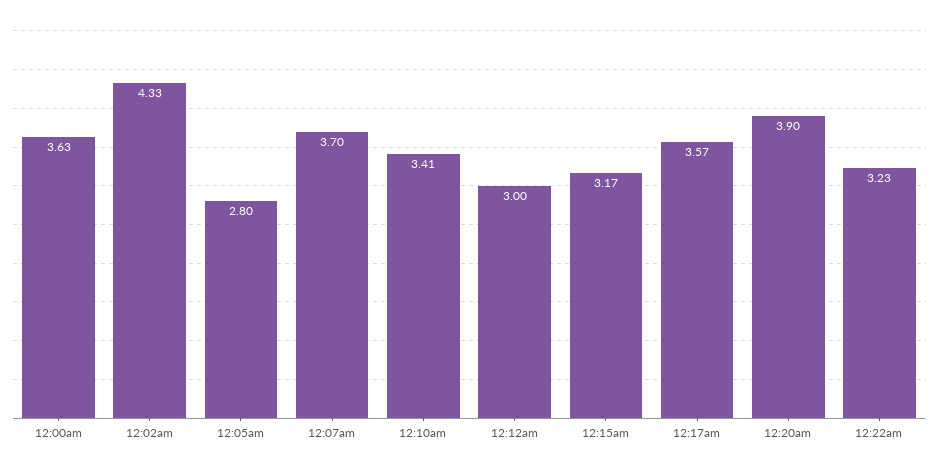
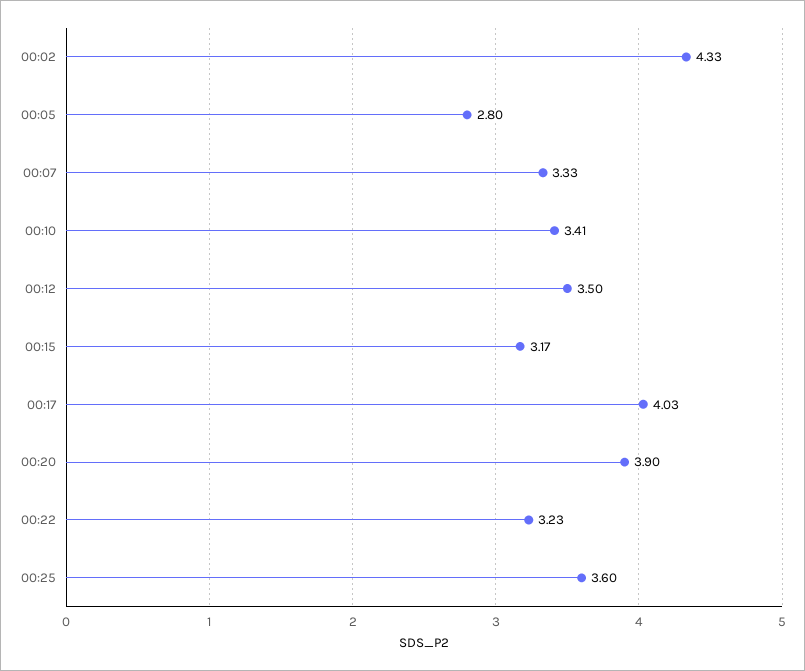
12:00am: 3.63 -> none
12:07am: 3.7 -> 3.33
12:12am: 3 -> 3.5
12:17am: 3.57 -> 4.03
00:25: none -> 3.6

